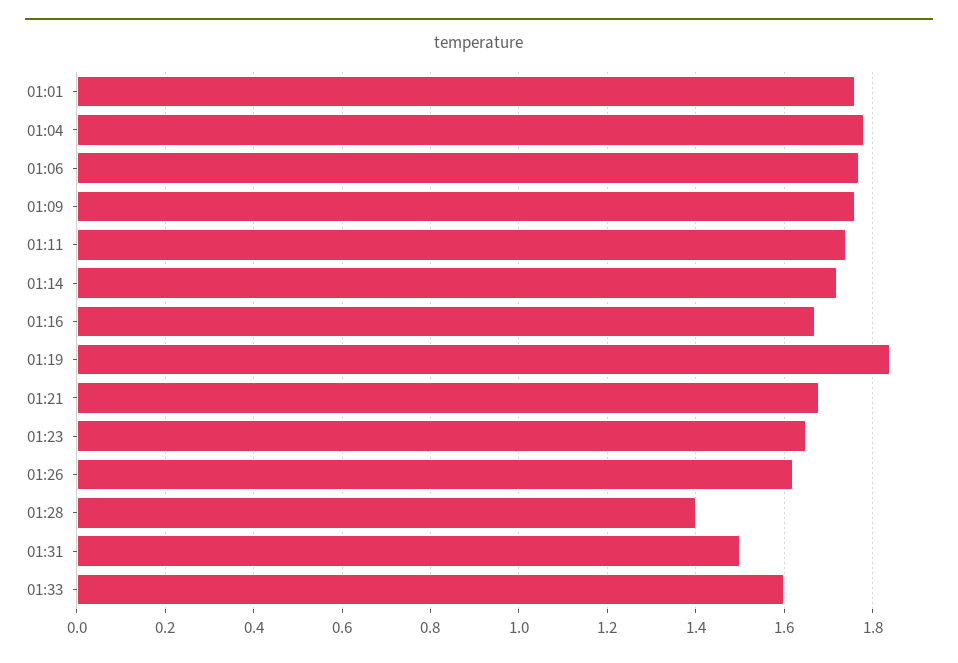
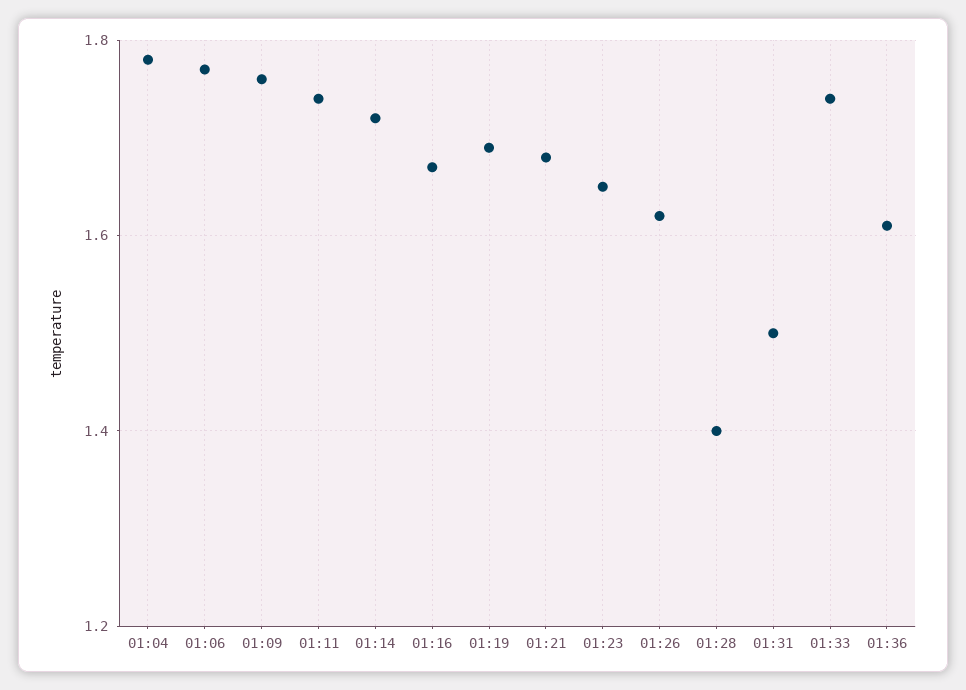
01:01: 1.75 -> none
01:19: 1.85 -> 1.7
01:33: 1.6 -> 1.75
01:36: none -> 1.6

